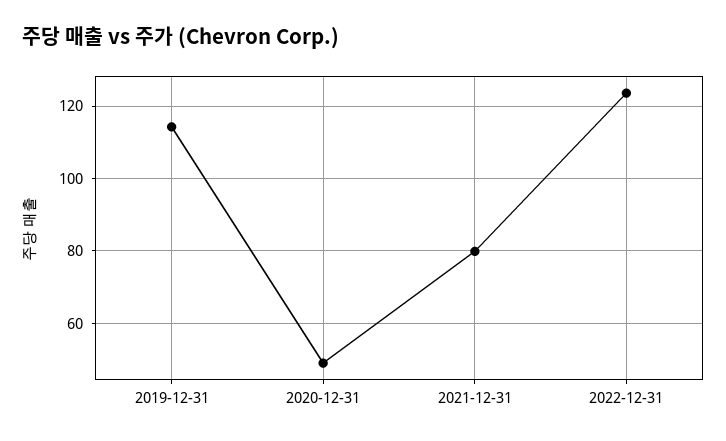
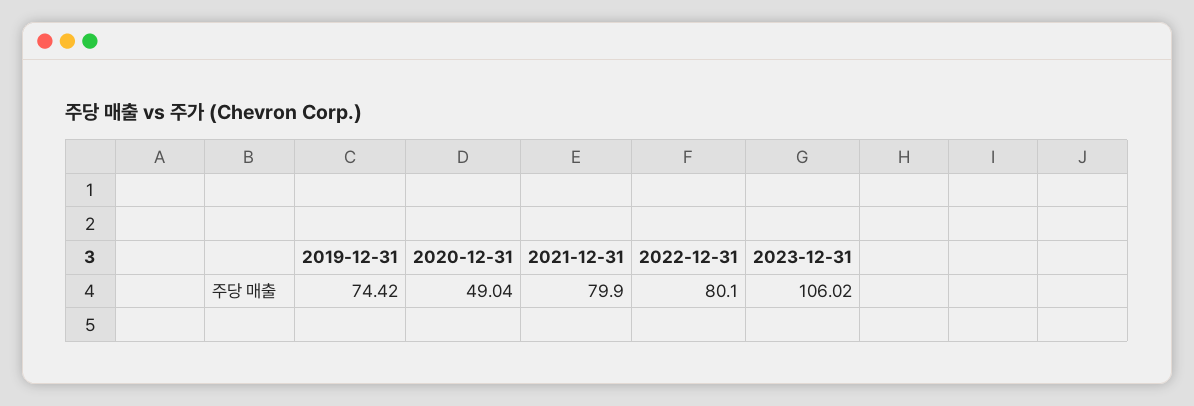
2019-12-31: 114 -> 74.42
2022-12-31: 124 -> 80.1
2023-12-31: none -> 106.02

